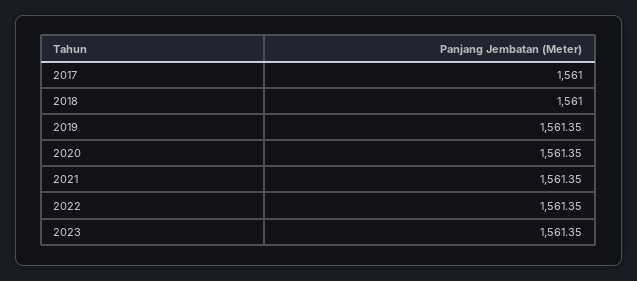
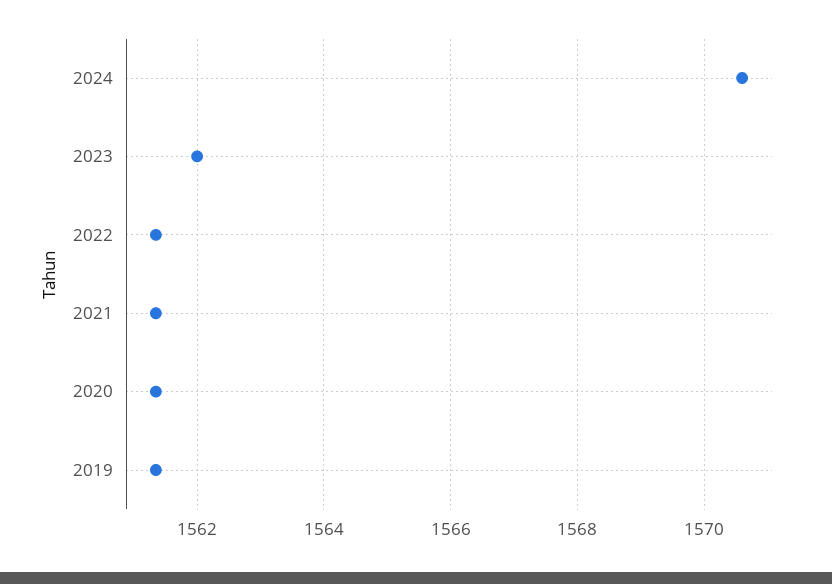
2017: 1561 -> none
2018: 1561 -> none
2023: 1561.35 -> 1562
2024: none -> 1570.6

